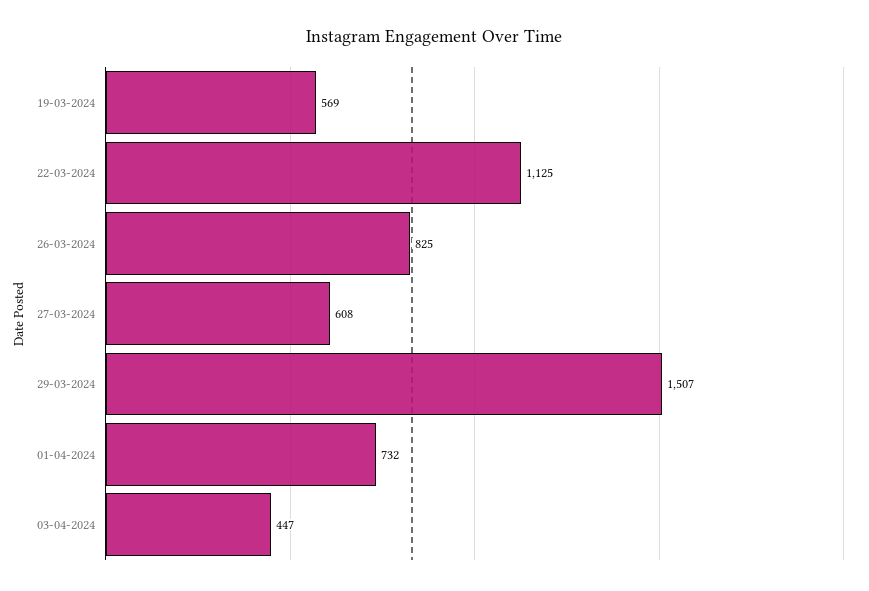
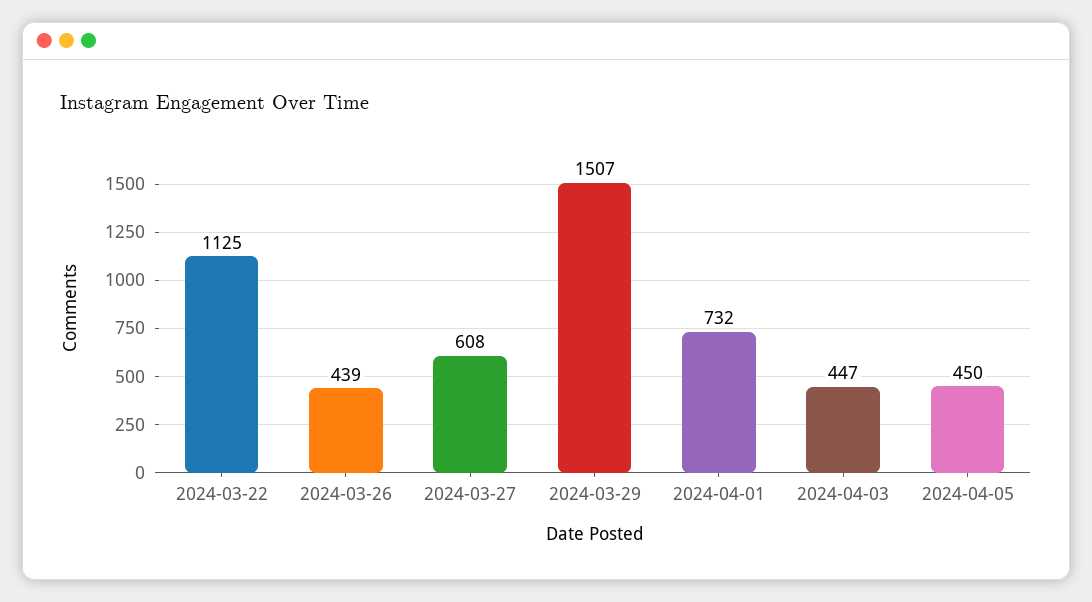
19-03-2024: 569 -> none
26-03-2024: 825 -> 439
2024-04-05: none -> 450

